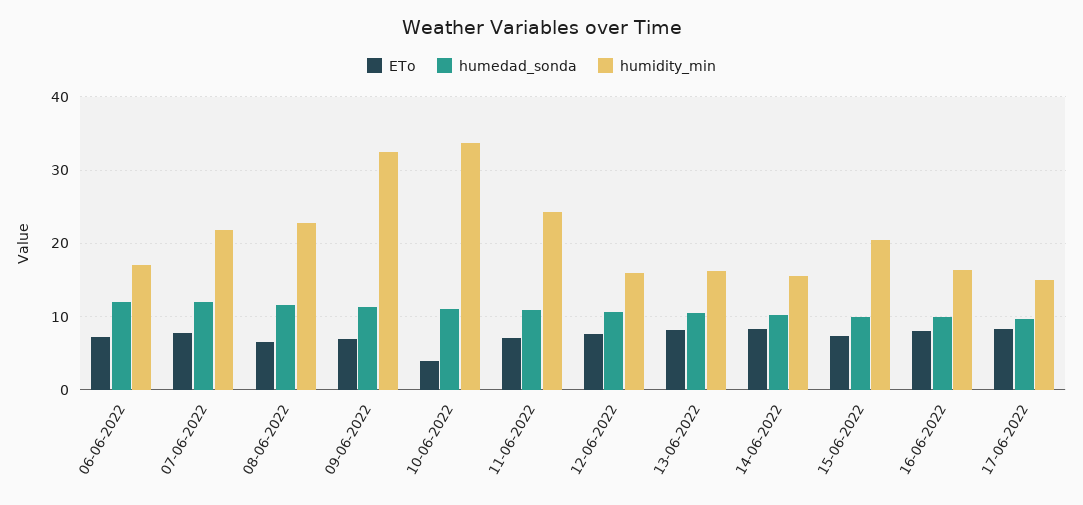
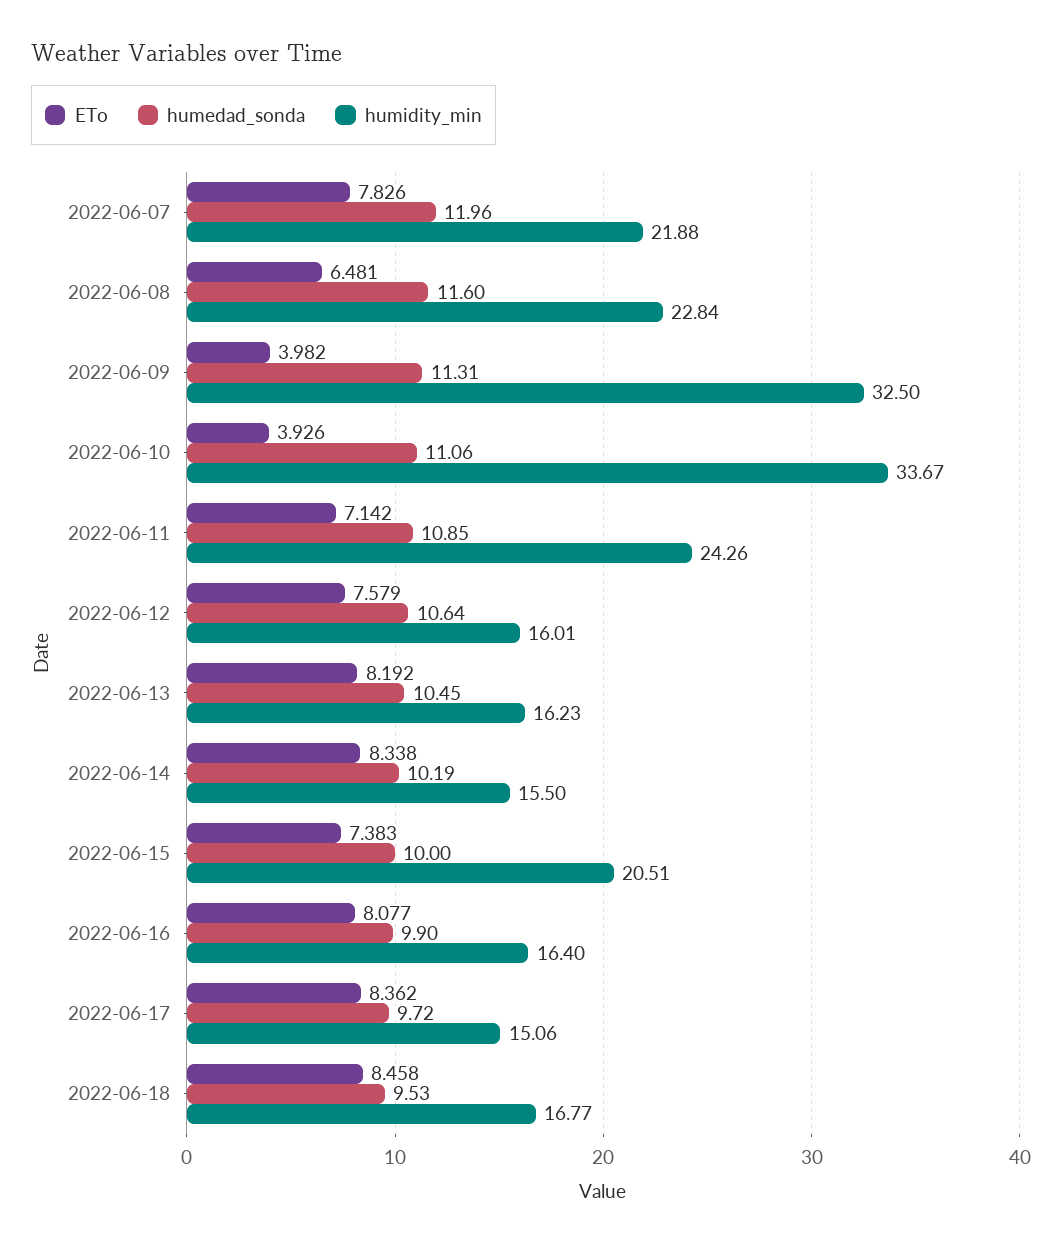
ETo, 06-06-2022: 7 -> none
humedad_sonda, 06-06-2022: 12 -> none
humidity_min, 06-06-2022: 17 -> none
ETo, 09-06-2022: 7 -> 3.982
ETo, 2022-06-18: none -> 8.458
humedad_sonda, 2022-06-18: none -> 9.53
humidity_min, 2022-06-18: none -> 16.77

